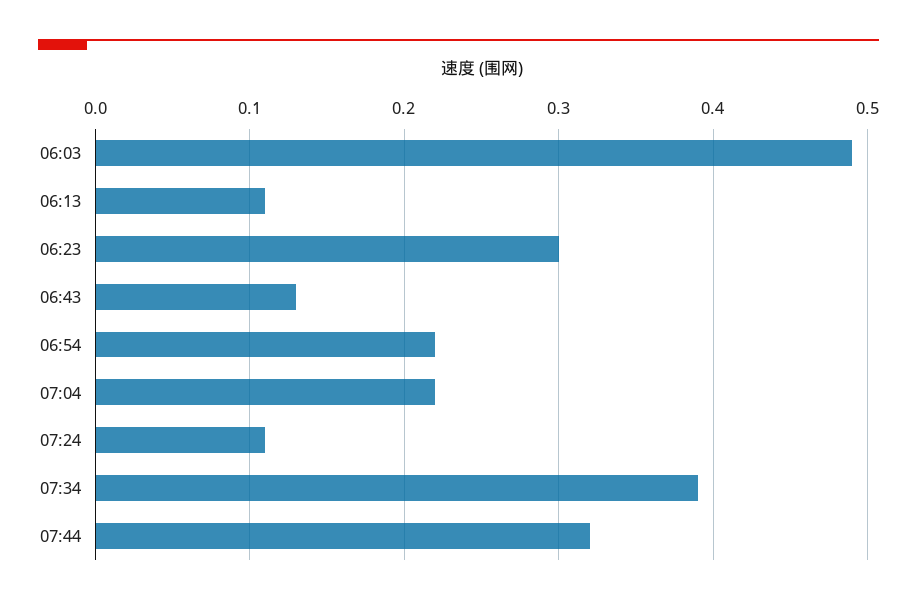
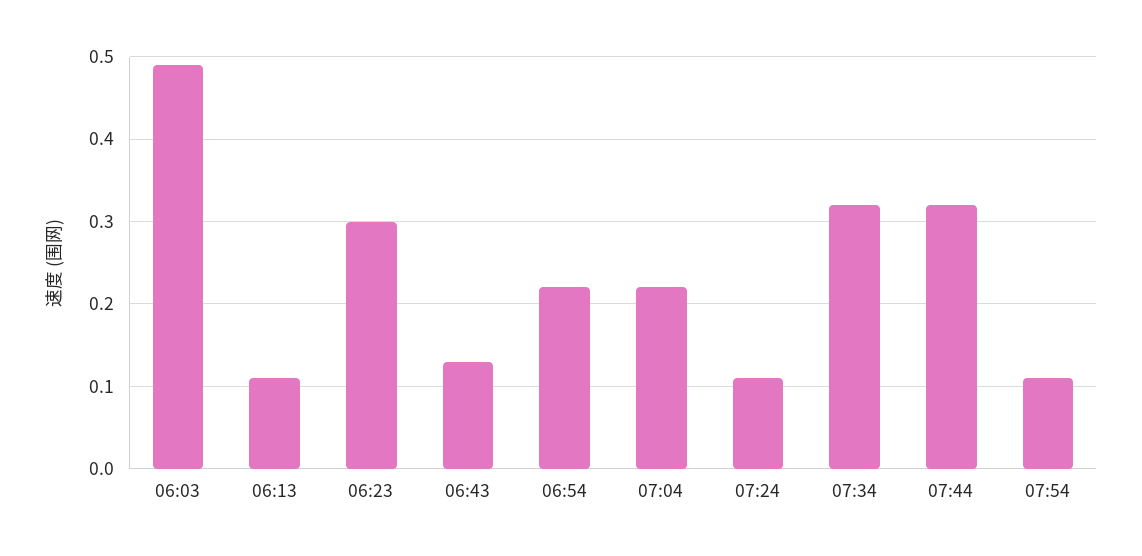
07:34: 0.39 -> 0.32
07:54: none -> 0.11

